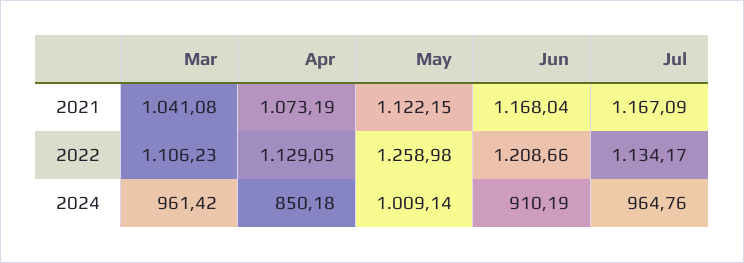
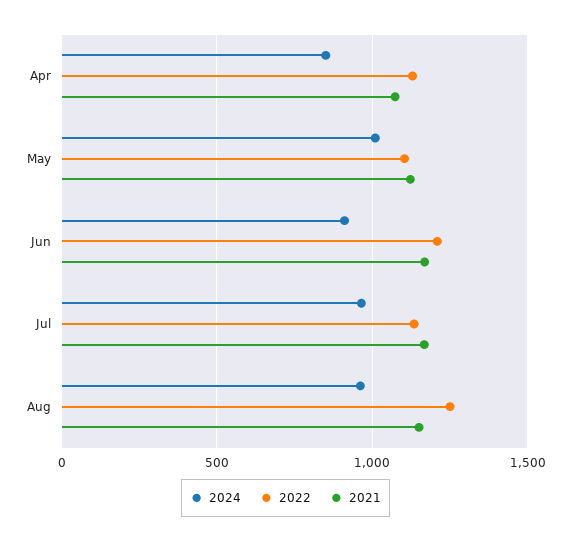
2021, Mar: 1041.08 -> none
2022, Mar: 1106.23 -> none
2022, May: 1258.98 -> 1100
2024, Mar: 961.42 -> none
2024, Aug: none -> 950
2022, Aug: none -> 1250
2021, Aug: none -> 1150

